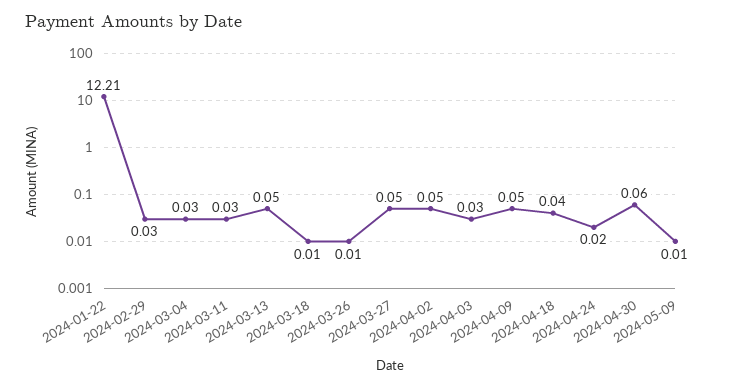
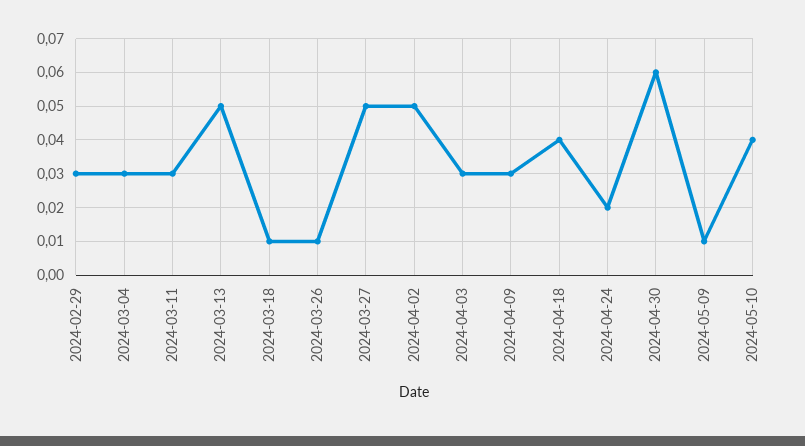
2024-01-22: 12.21 -> none
2024-04-09: 0.05 -> 0.03
2024-05-10: none -> 0.04

